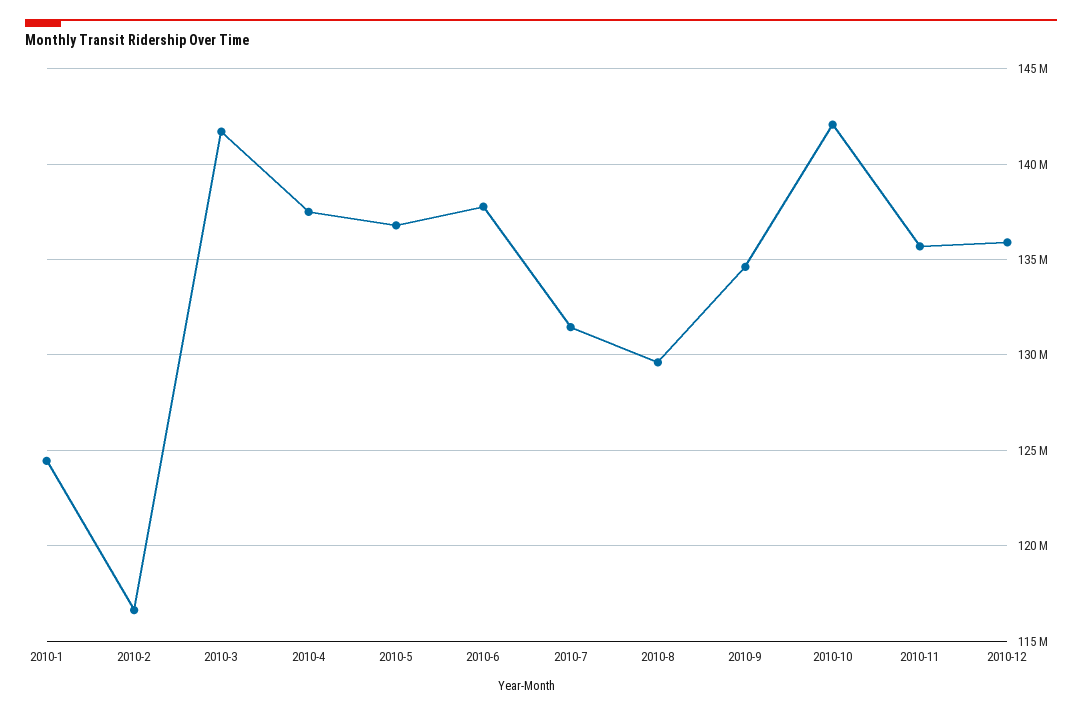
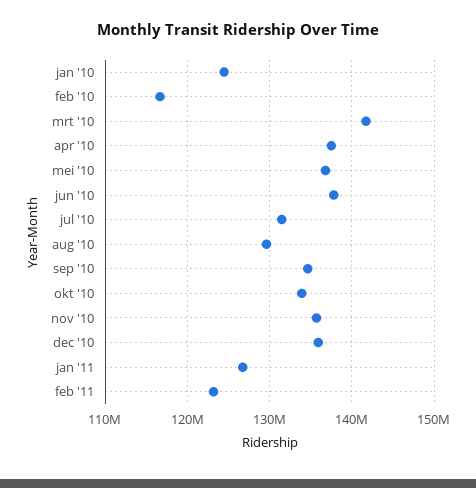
2010-10: 142000000 -> 134000000
jan '11: none -> 127000000
feb '11: none -> 123000000

